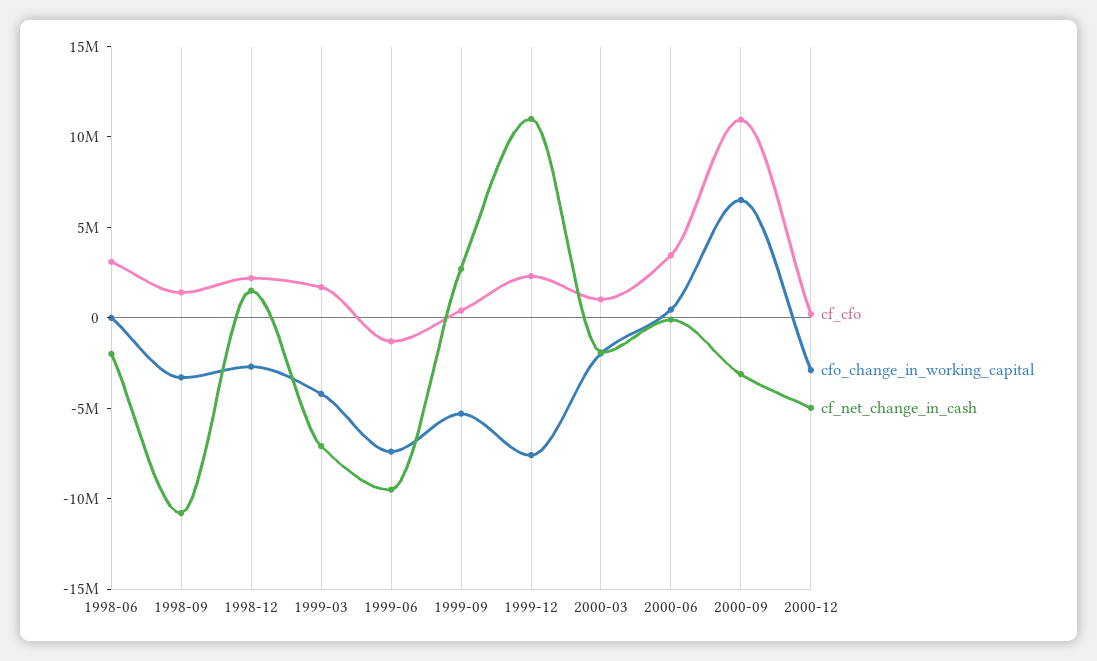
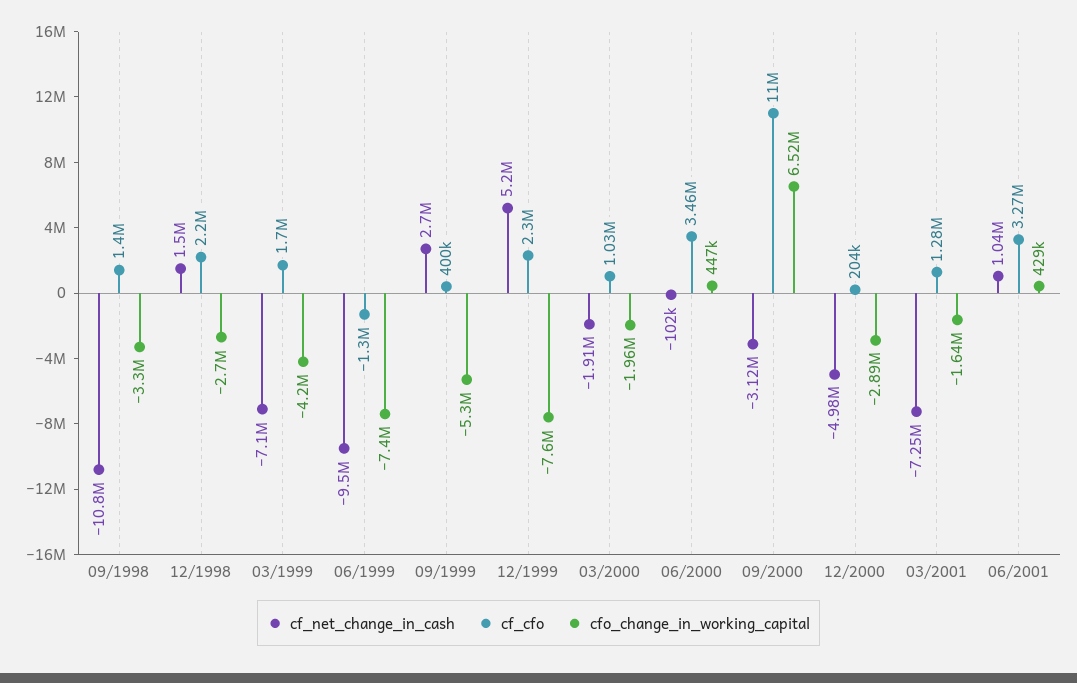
cf_cfo, 1998-06: 3000000 -> none
cfo_change_in_working_capital, 1998-06: 0 -> none
cf_net_change_in_cash, 1998-06: -2000000 -> none
cf_net_change_in_cash, 1999-12: 11000000 -> 5200000
cf_net_change_in_cash, 03/2001: none -> -7250000
cf_cfo, 03/2001: none -> 1280000
cfo_change_in_working_capital, 03/2001: none -> -1640000
cf_net_change_in_cash, 06/2001: none -> 1040000
cf_cfo, 06/2001: none -> 3270000
cfo_change_in_working_capital, 06/2001: none -> 429000

